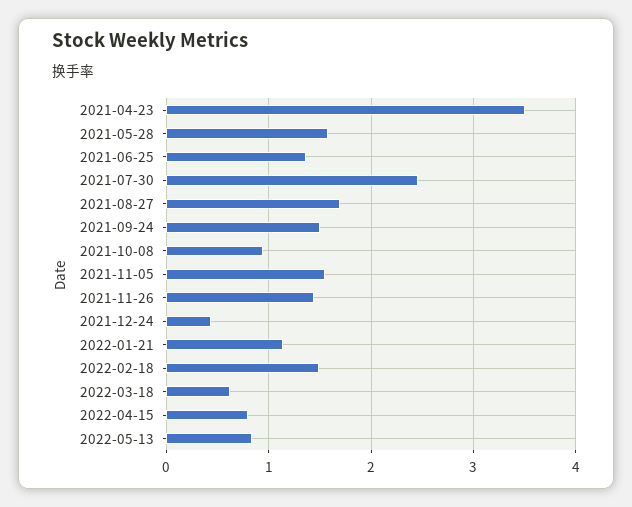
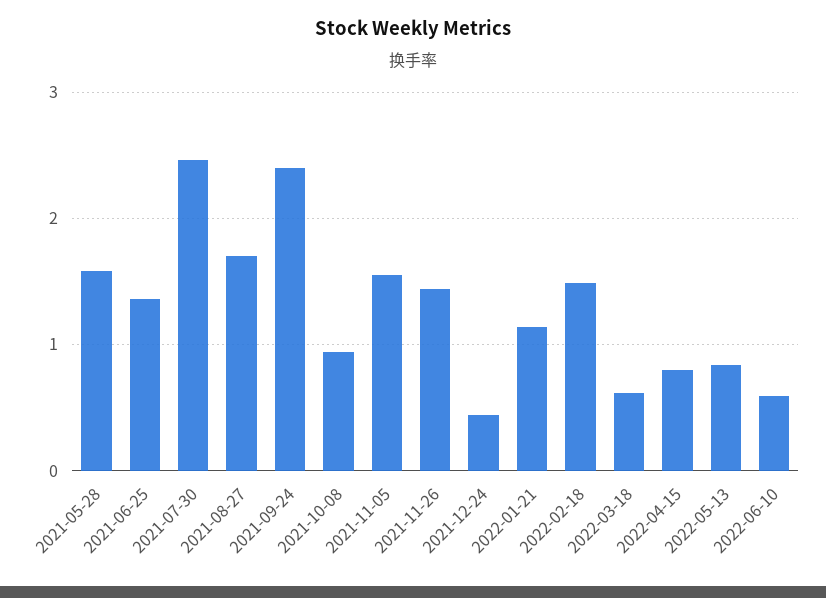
2021-04-23: 3.5 -> none
2021-09-24: 1.5 -> 2.4
2022-06-10: none -> 0.6

